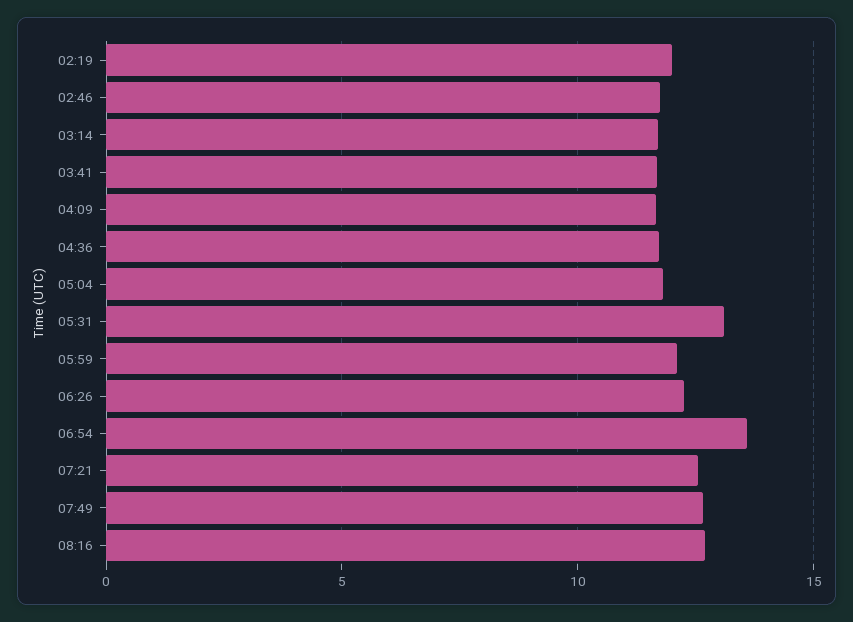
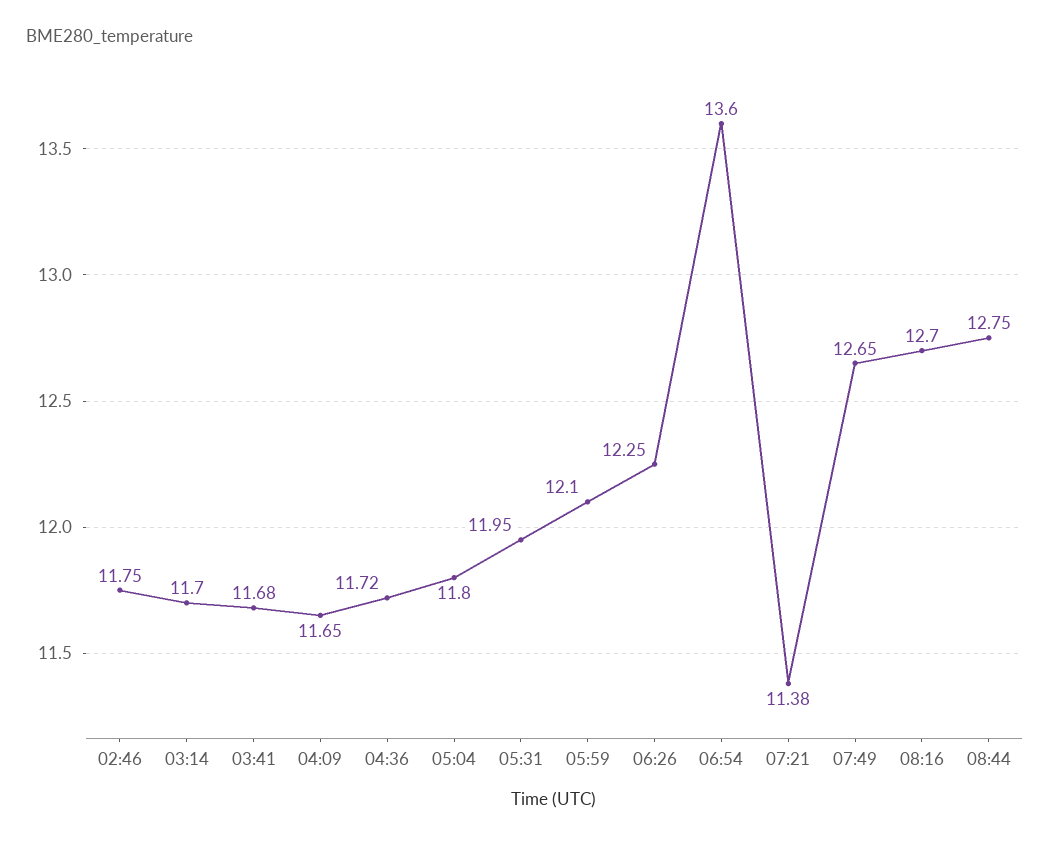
02:19: 12 -> none
05:31: 13 -> 11.95
07:21: 12.5 -> 11.38
08:44: none -> 12.75

